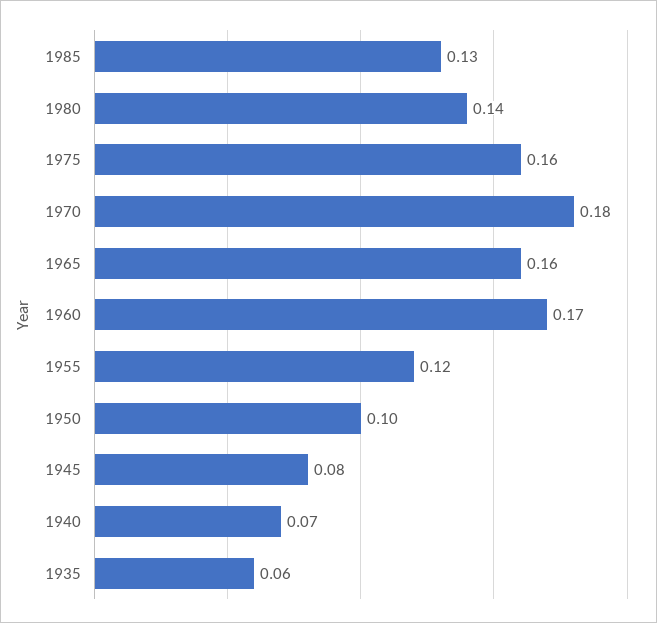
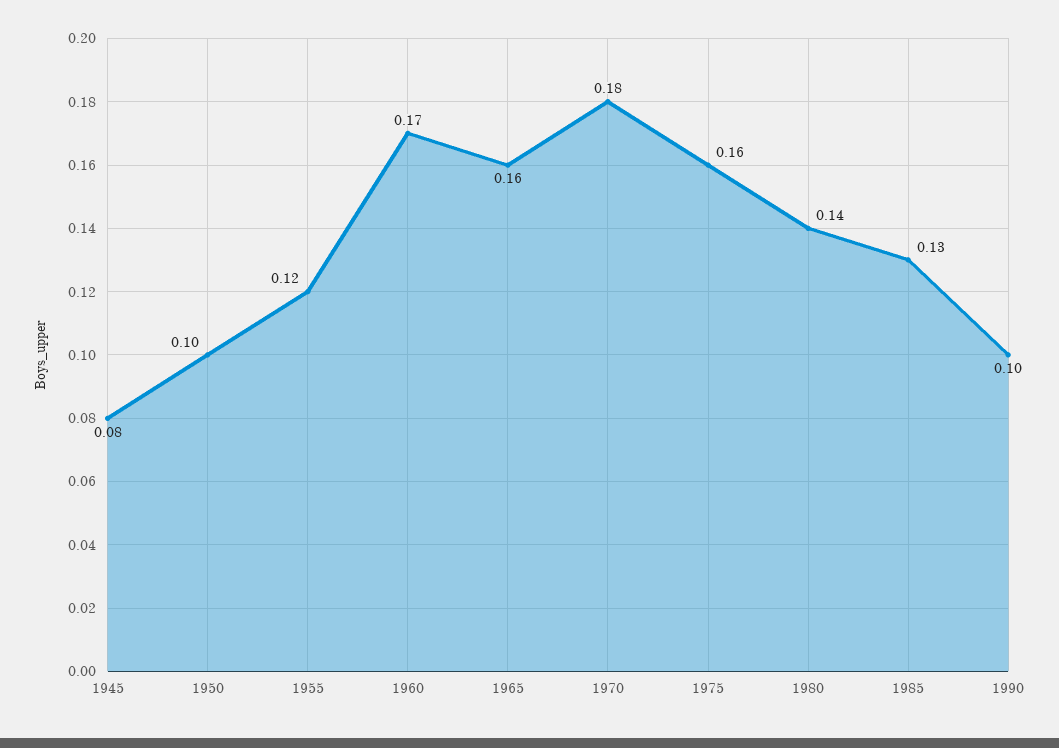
1940: 0.07 -> none
1935: 0.06 -> none
1990: none -> 0.1

